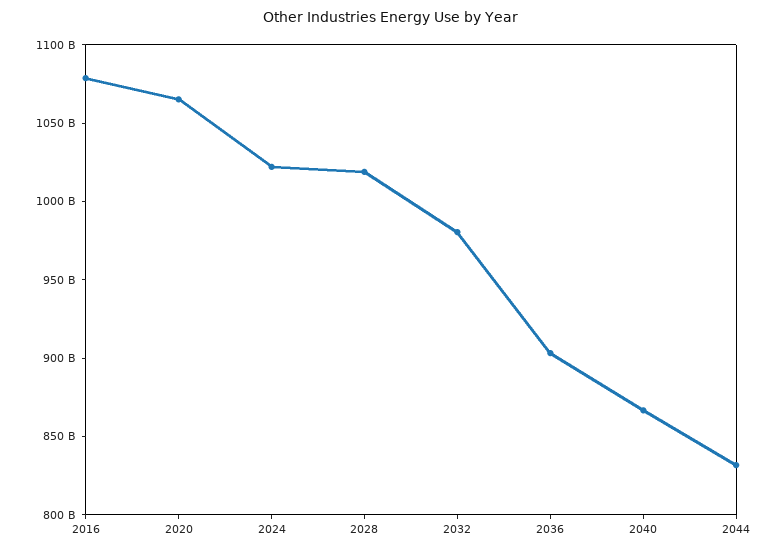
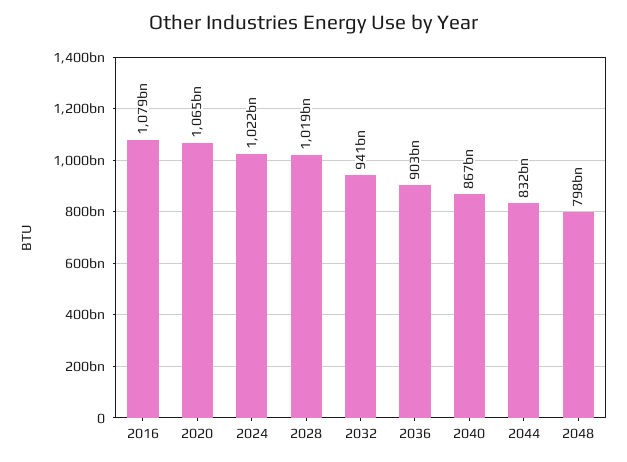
2032: 980000000000 -> 941000000000
2048: none -> 798000000000

